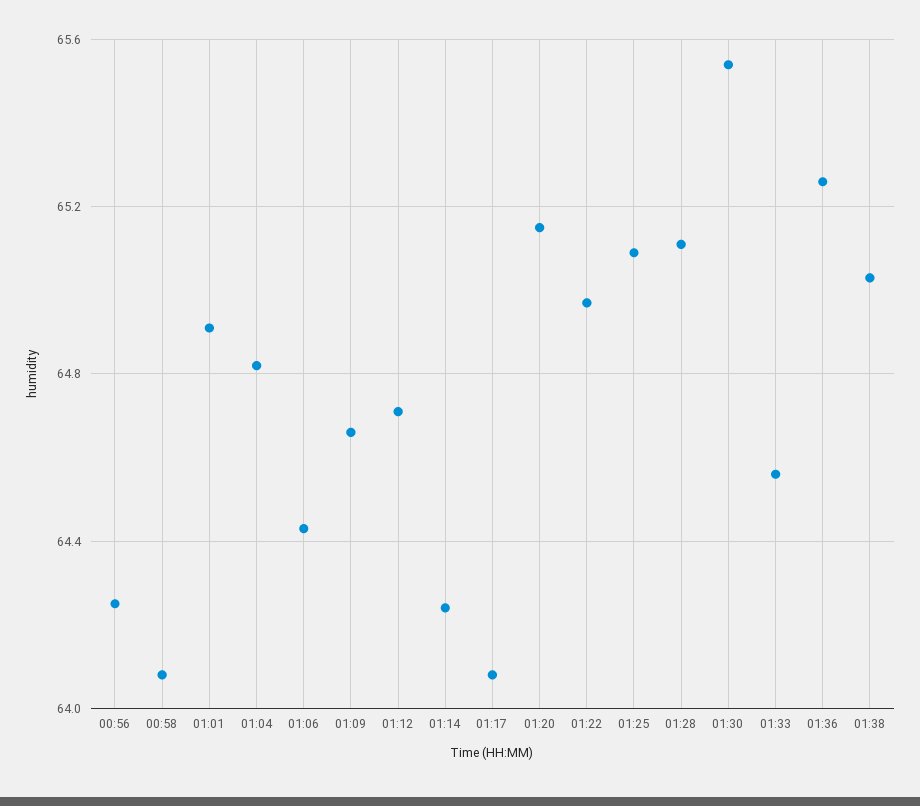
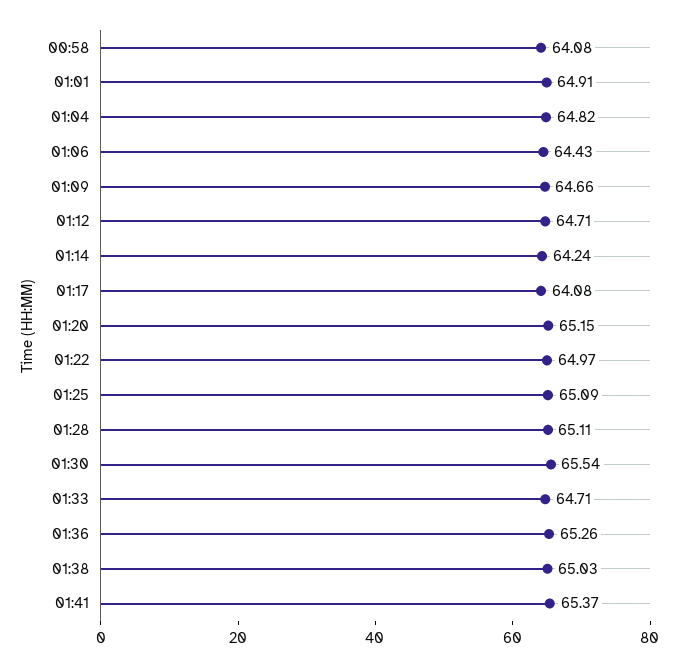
00:56: 64.25 -> none
01:33: 64.55 -> 64.71
01:41: none -> 65.37

